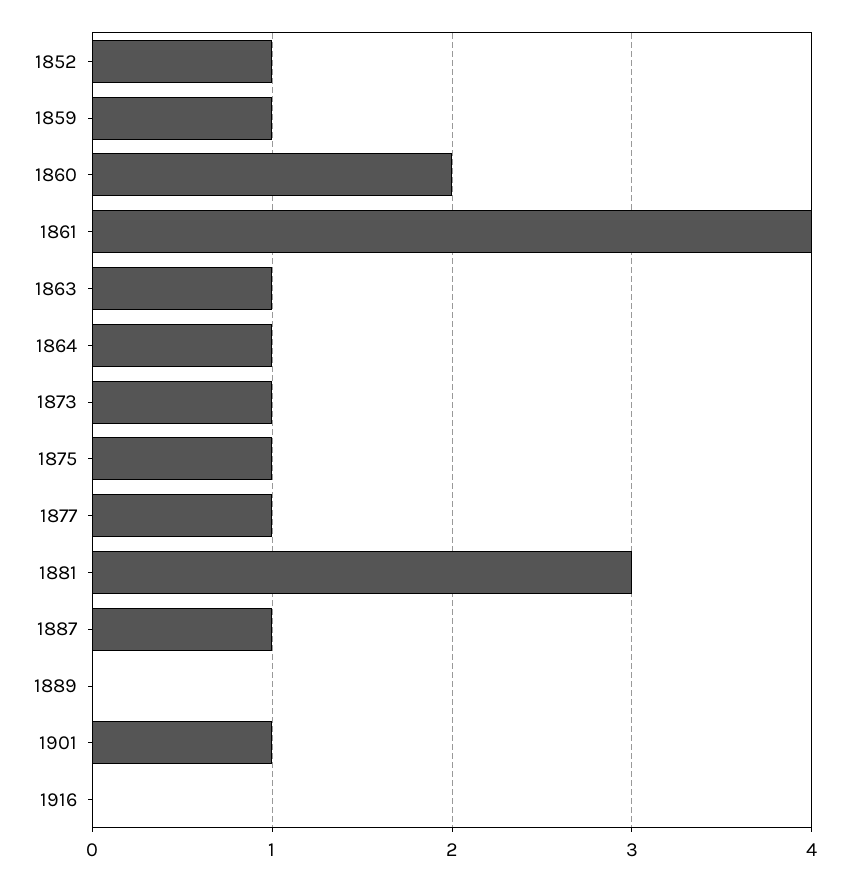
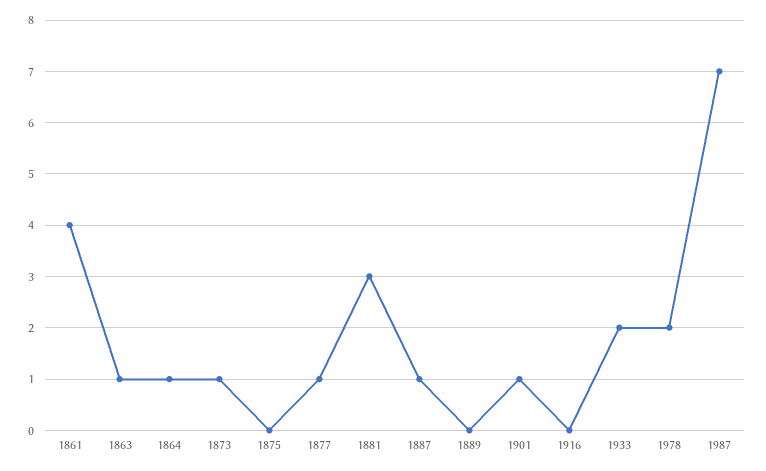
1852: 1 -> none
1859: 1 -> none
1860: 2 -> none
1875: 1 -> 0
1933: none -> 2
1978: none -> 2
1987: none -> 7

